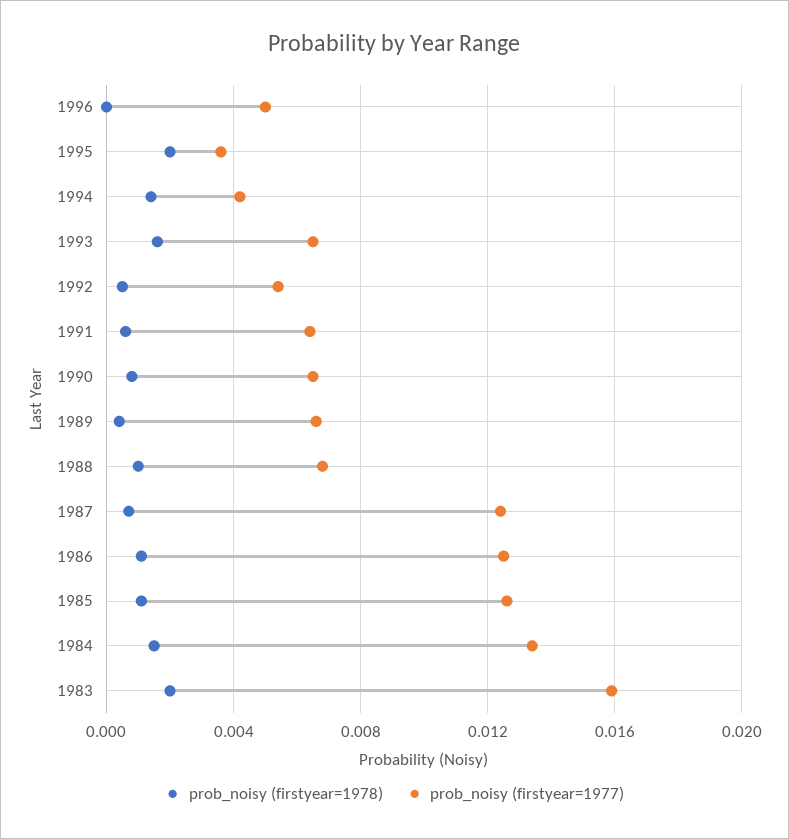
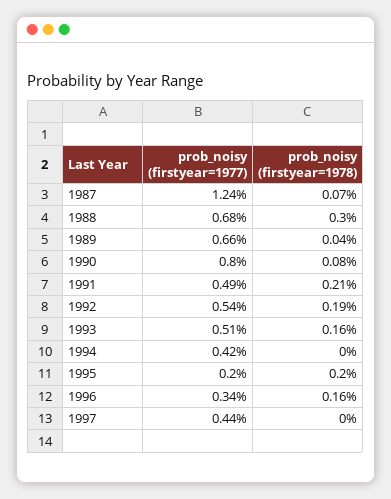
prob_noisy (firstyear=1978), 1996: 0 -> 0.0016
prob_noisy (firstyear=1977), 1996: 0.005 -> 0.0034
prob_noisy (firstyear=1977), 1995: 0.0035 -> 0.002
prob_noisy (firstyear=1978), 1994: 0.0015 -> 0
prob_noisy (firstyear=1977), 1993: 0.0065 -> 0.0051
prob_noisy (firstyear=1978), 1992: 0.0005 -> 0.0019
prob_noisy (firstyear=1978), 1991: 0.0005 -> 0.0021
prob_noisy (firstyear=1977), 1991: 0.0065 -> 0.0049
prob_noisy (firstyear=1977), 1990: 0.0065 -> 0.008
prob_noisy (firstyear=1978), 1988: 0.001 -> 0.003
prob_noisy (firstyear=1978), 1986: 0.001 -> none
prob_noisy (firstyear=1977), 1986: 0.0125 -> none
prob_noisy (firstyear=1978), 1985: 0.001 -> none
prob_noisy (firstyear=1977), 1985: 0.0125 -> none
prob_noisy (firstyear=1978), 1984: 0.0015 -> none
prob_noisy (firstyear=1977), 1984: 0.0135 -> none
prob_noisy (firstyear=1978), 1983: 0.002 -> none
prob_noisy (firstyear=1977), 1983: 0.016 -> none
prob_noisy (firstyear=1977), 1997: none -> 0.0044
prob_noisy (firstyear=1978), 1997: none -> 0

